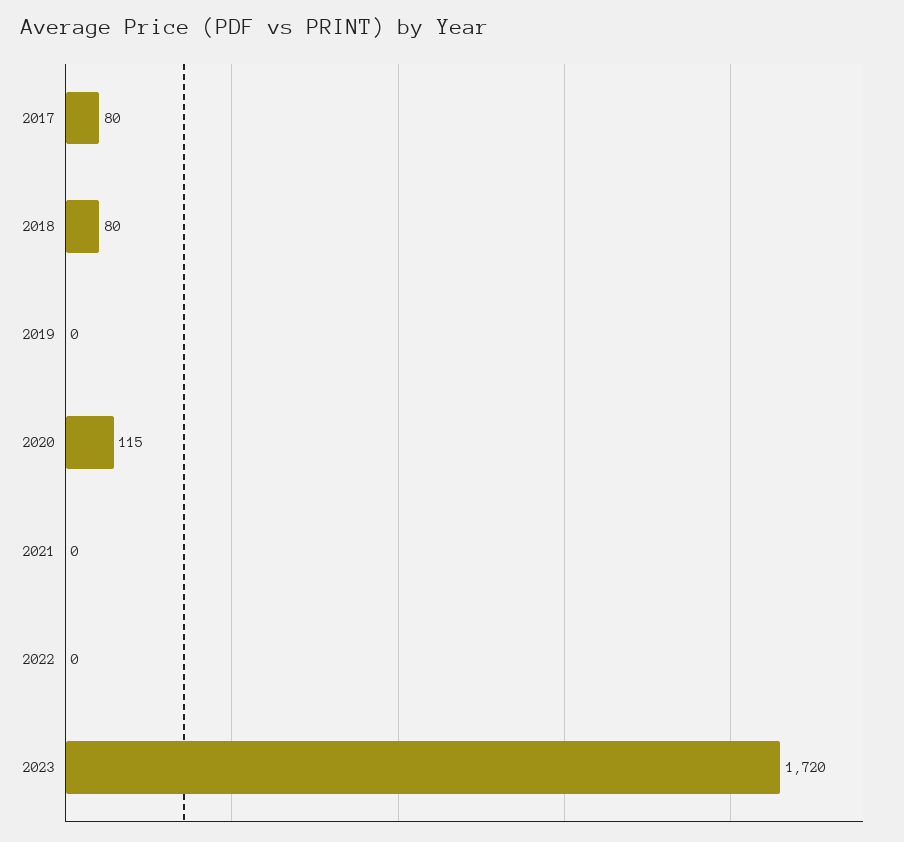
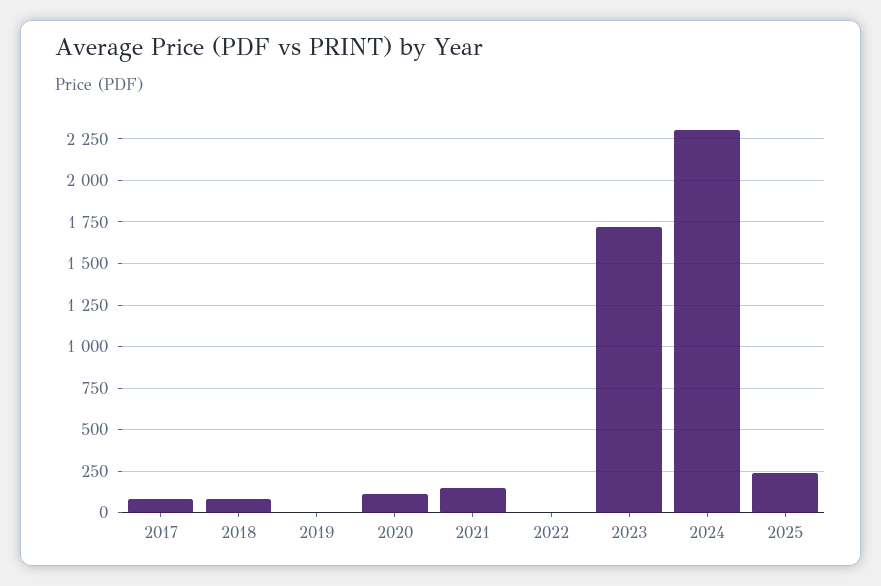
2021: 0 -> 150
2024: none -> 2300
2025: none -> 250

